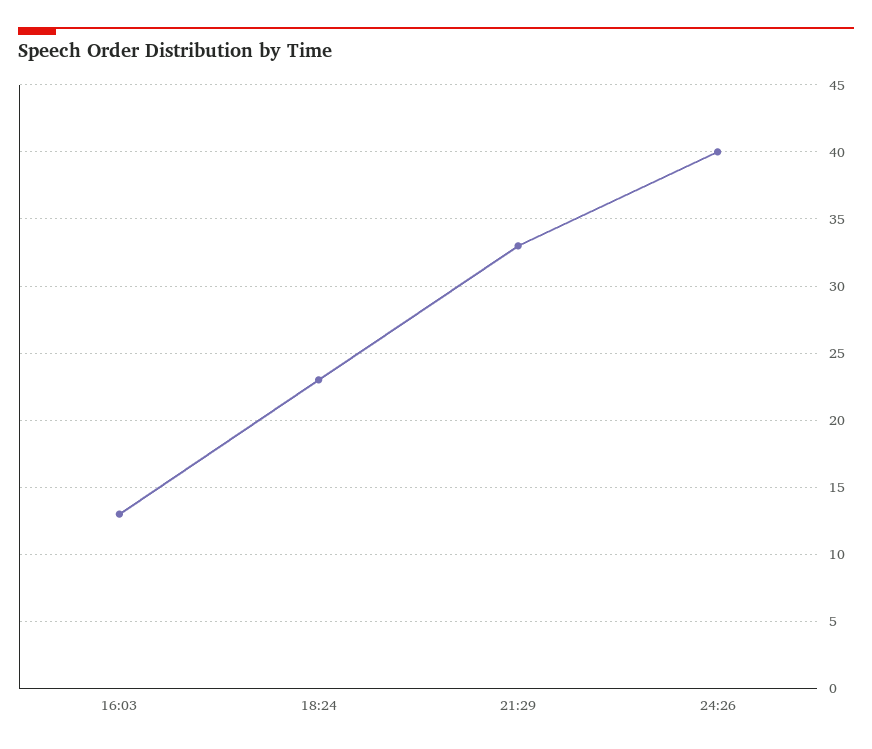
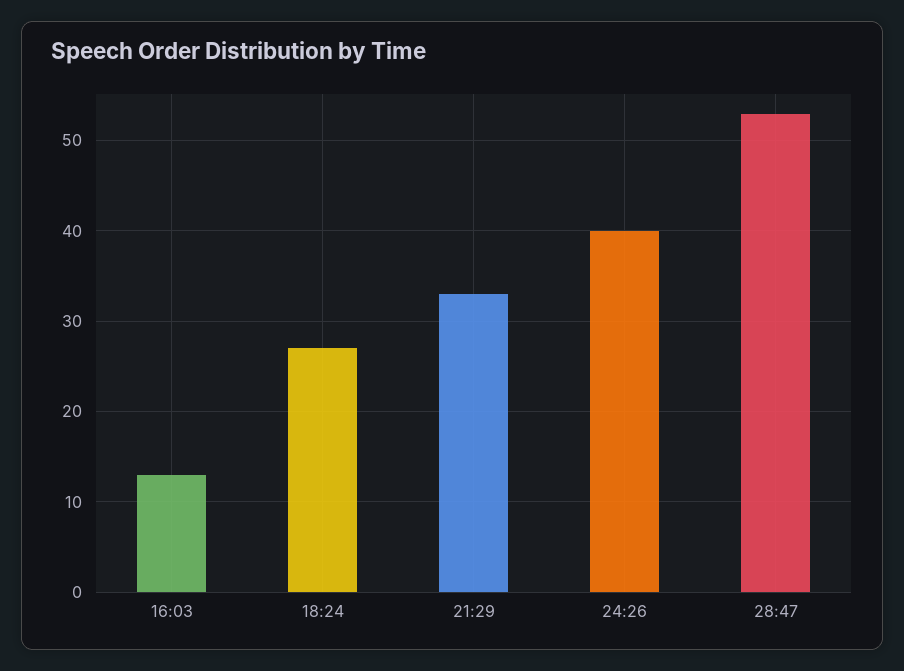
18:24: 23 -> 27
28:47: none -> 53

